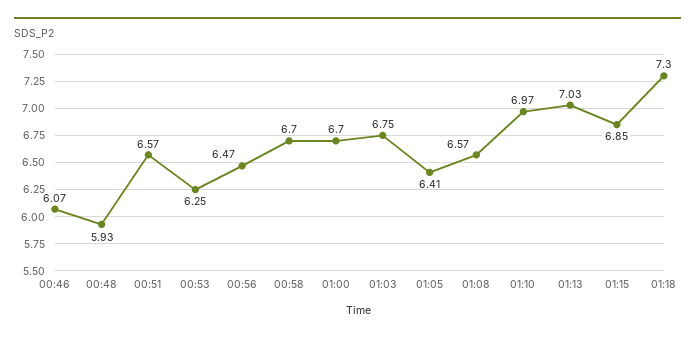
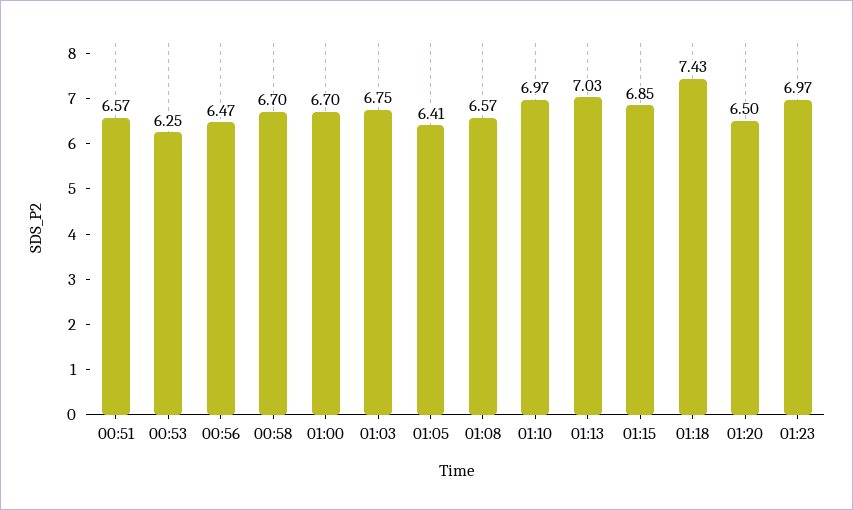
00:46: 6.07 -> none
00:48: 5.93 -> none
01:18: 7.3 -> 7.43
01:20: none -> 6.5
01:23: none -> 6.97

